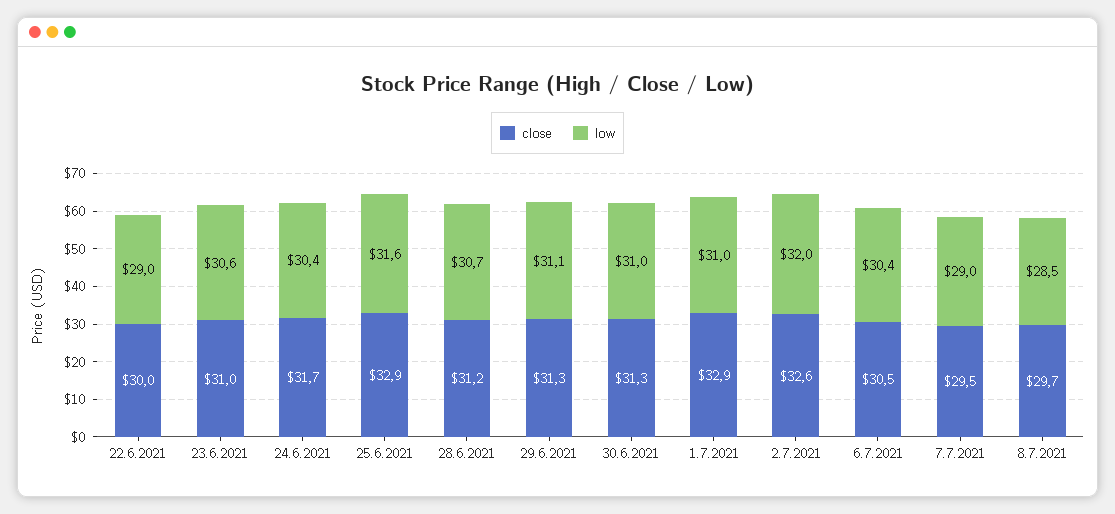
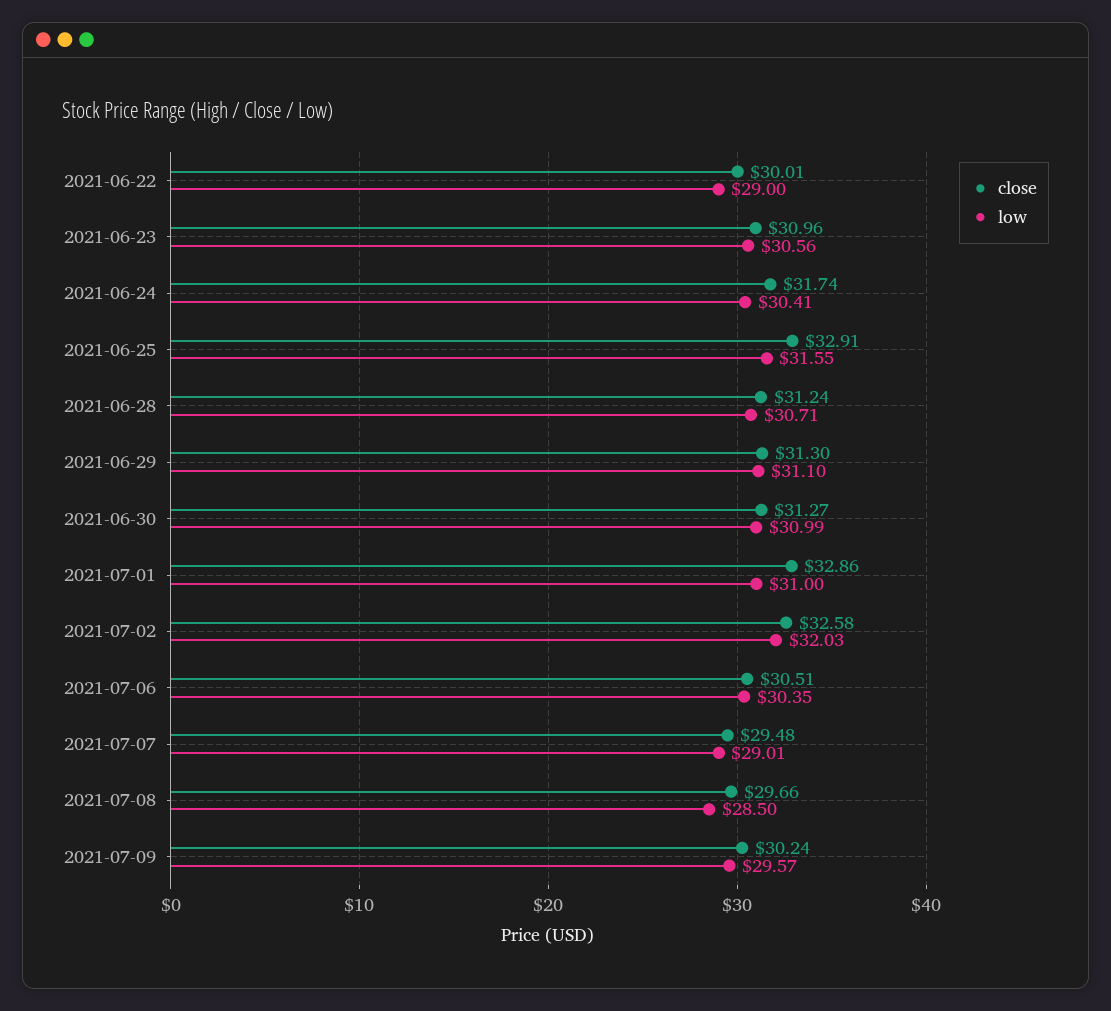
close, 2021-07-09: none -> 30.24
low, 2021-07-09: none -> 29.57

